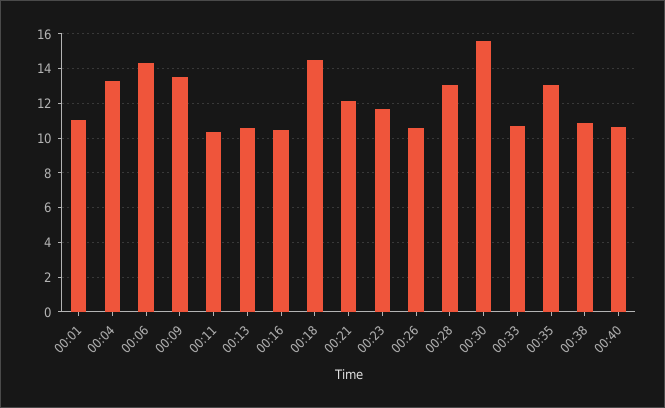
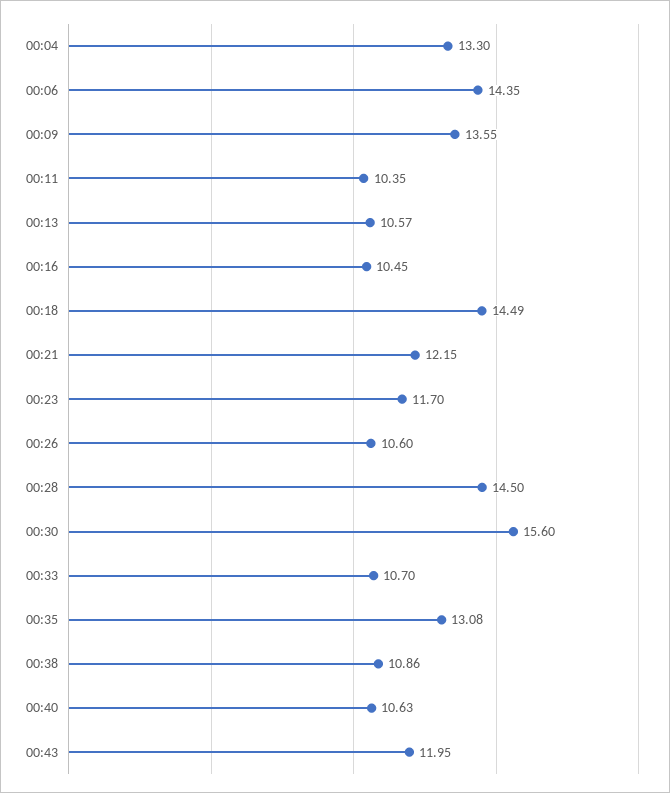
00:01: 11 -> none
00:28: 13 -> 14.5
00:43: none -> 11.95

